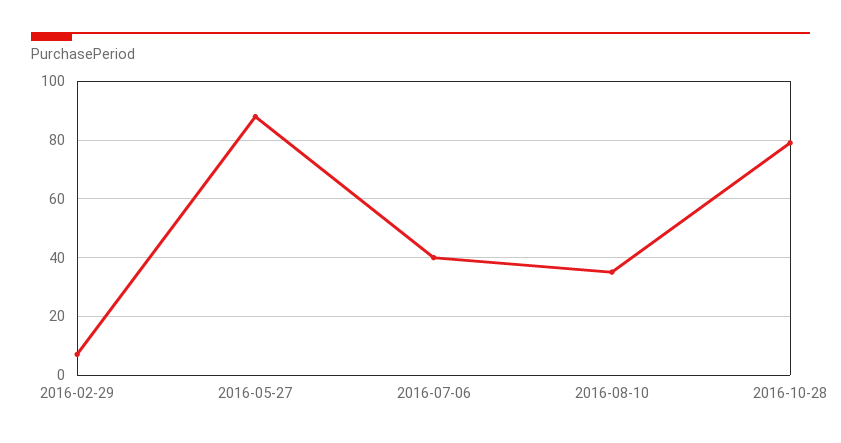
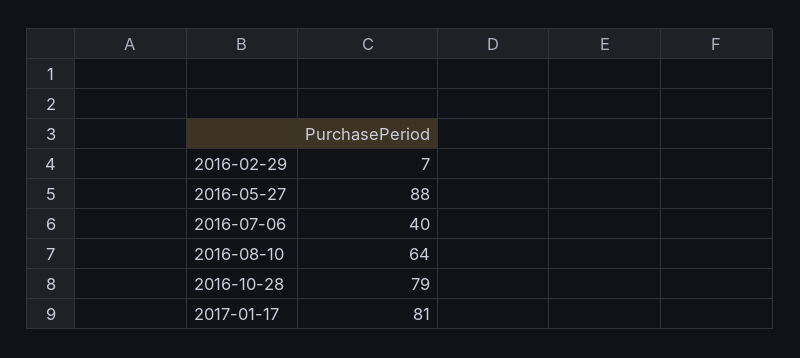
2016-08-10: 35 -> 64
2017-01-17: none -> 81

